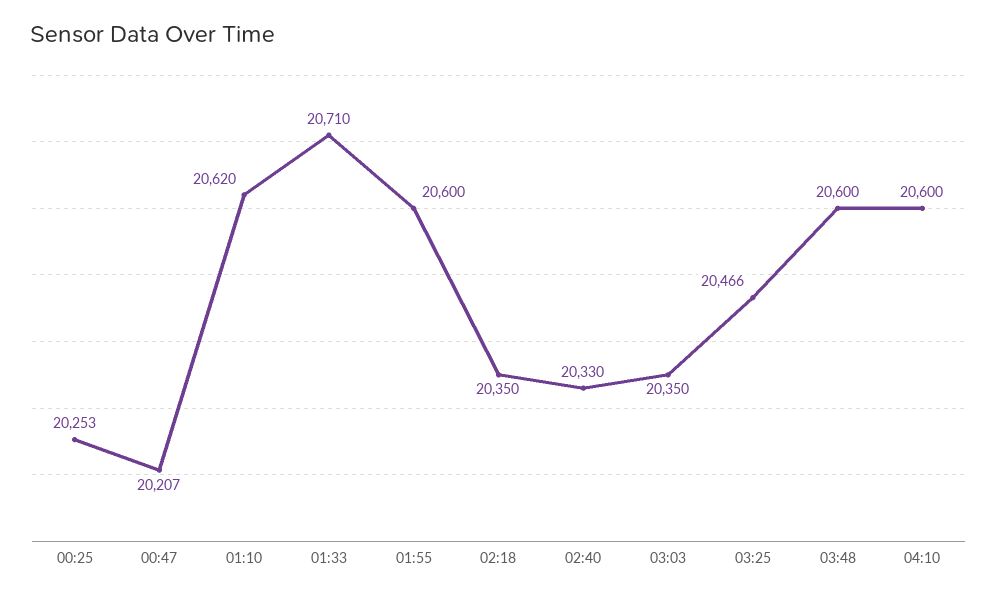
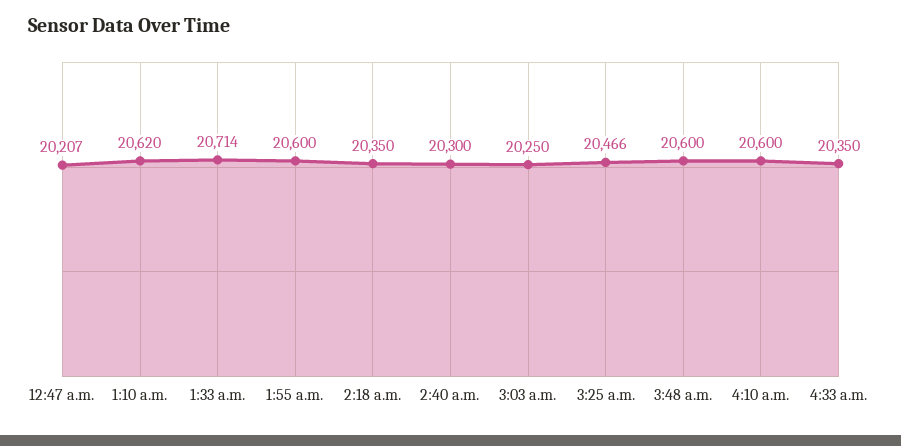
00:25: 20253 -> none
01:33: 20710 -> 20714
02:40: 20330 -> 20300
03:03: 20350 -> 20250
4:33 a.m.: none -> 20350

